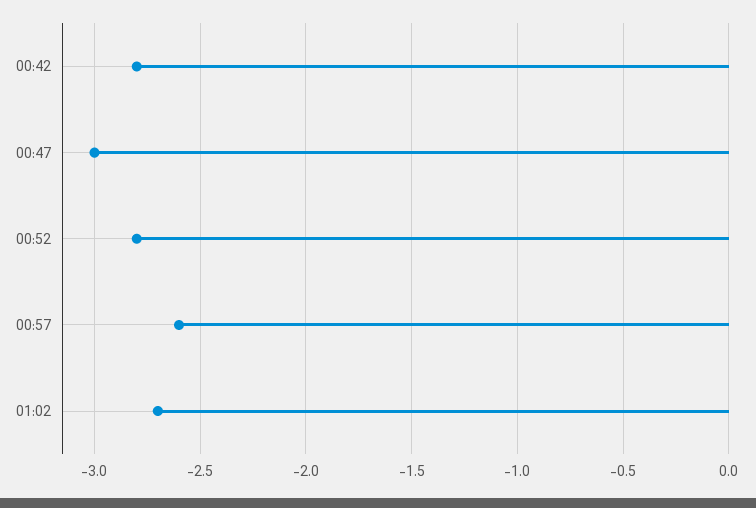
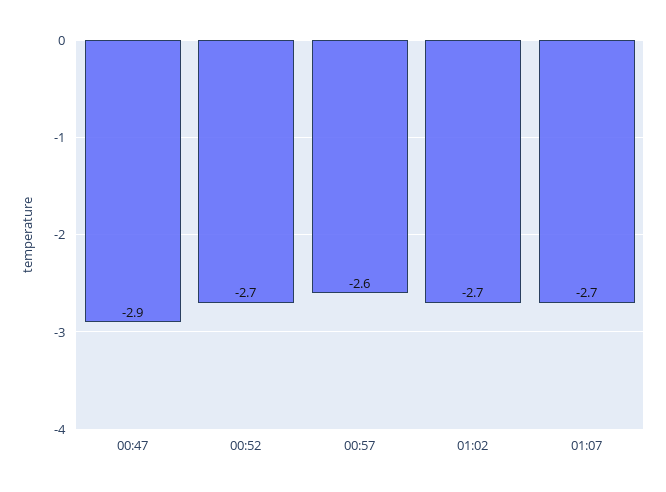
00:42: -2.8 -> none
00:47: -3 -> -2.9
00:52: -2.8 -> -2.7
01:07: none -> -2.7

